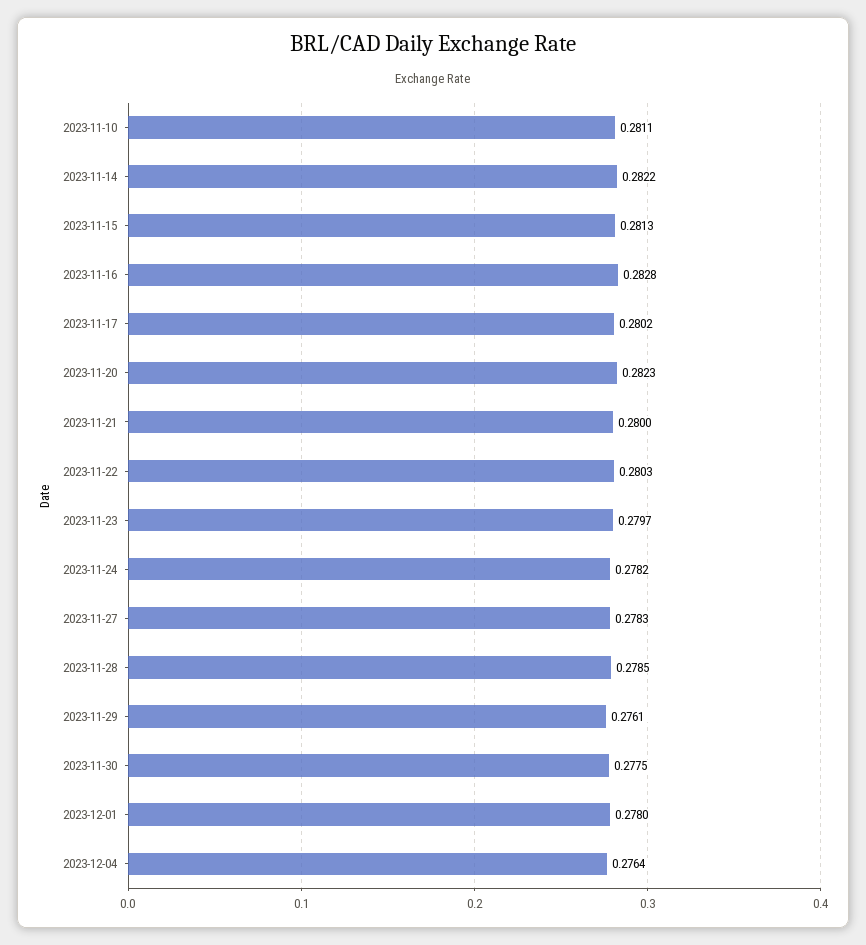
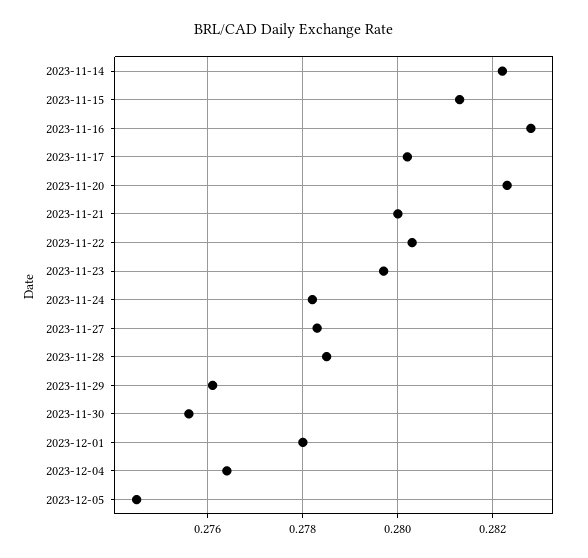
2023-11-10: 0.2811 -> none
2023-11-30: 0.2775 -> 0.2755
2023-12-05: none -> 0.2745

